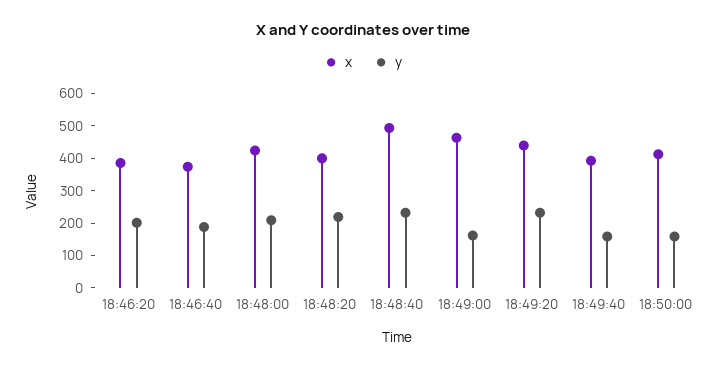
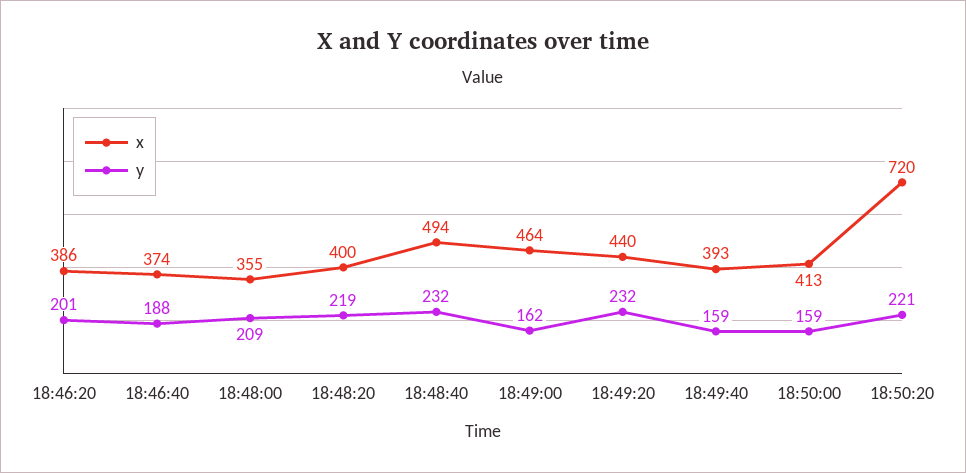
x, 18:48:00: 425 -> 355
x, 18:50:20: none -> 720
y, 18:50:20: none -> 221

